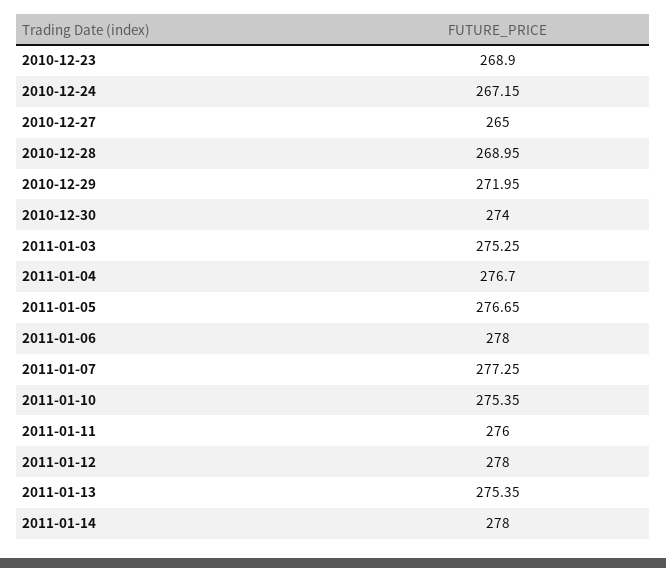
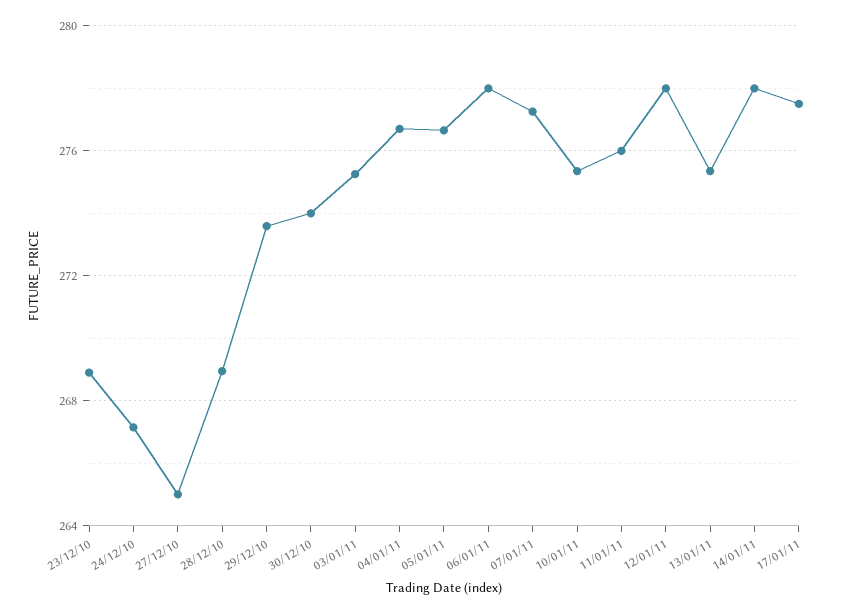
2010-12-29: 271.95 -> 273.5
17/01/11: none -> 277.5

